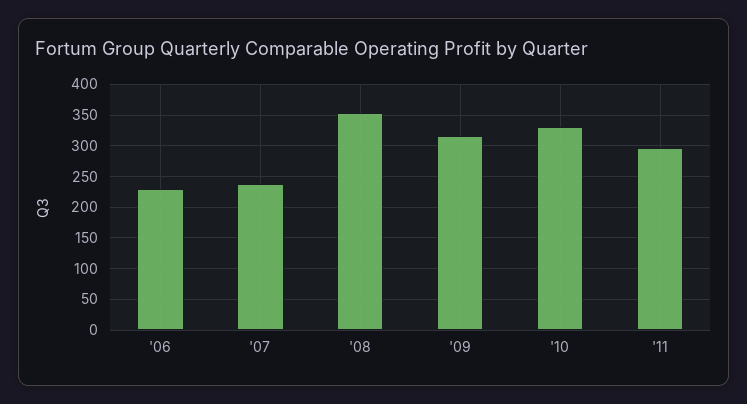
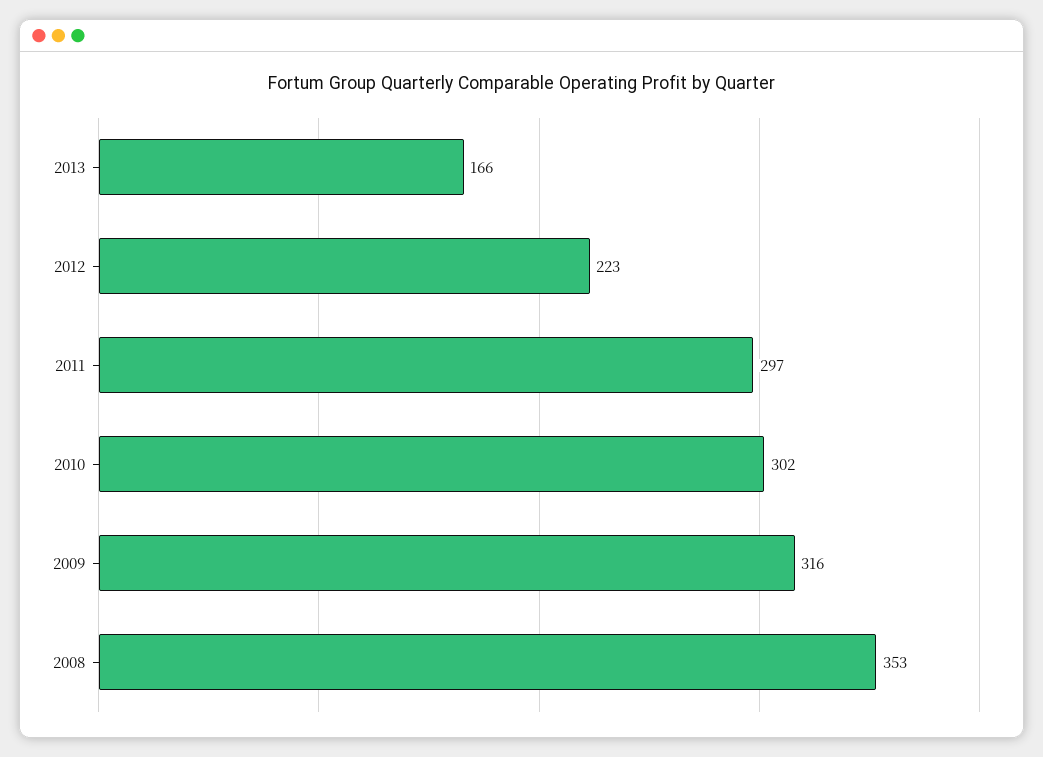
'06: 230 -> none
'07: 240 -> none
'10: 330 -> 302
2013: none -> 166
2012: none -> 223

